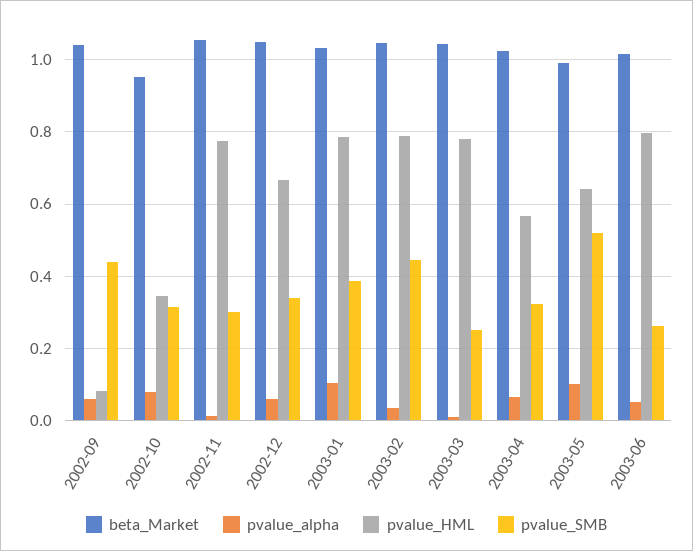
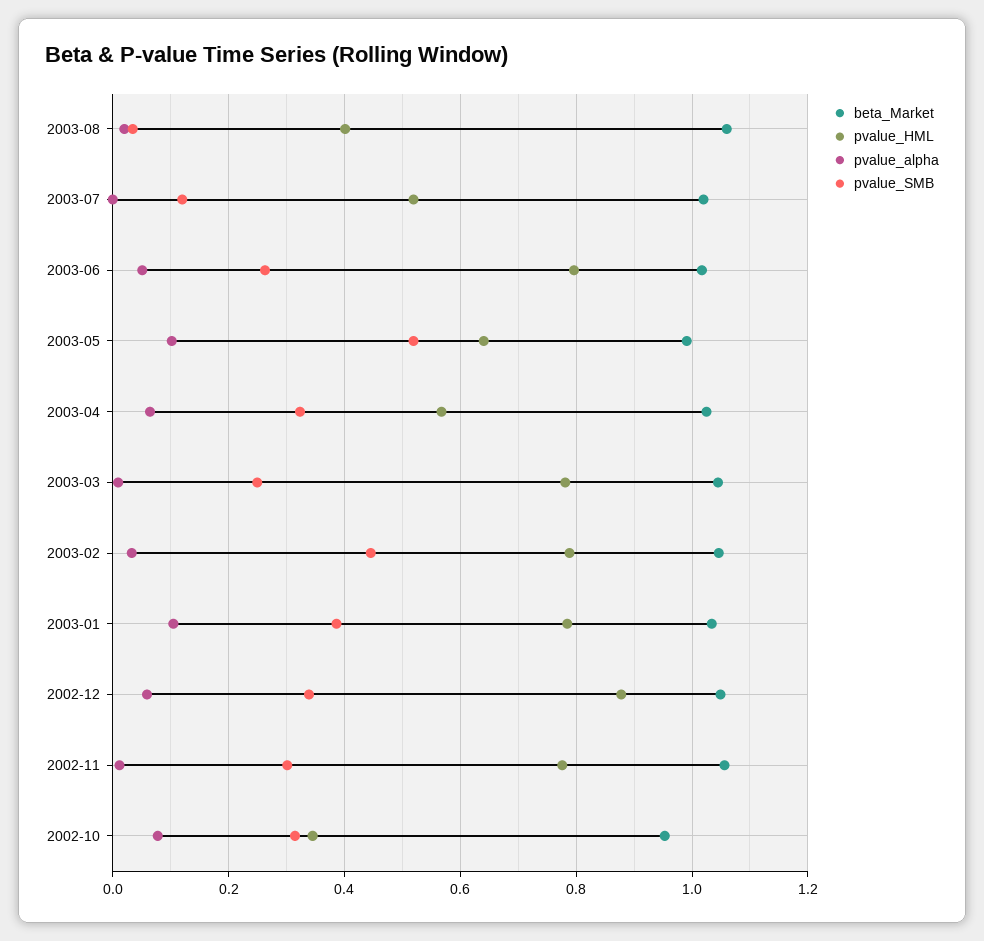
beta_Market, 2002-09: 1.04 -> none
pvalue_alpha, 2002-09: 0.06 -> none
pvalue_HML, 2002-09: 0.08 -> none
pvalue_SMB, 2002-09: 0.44 -> none
pvalue_HML, 2002-12: 0.66 -> 0.88
beta_Market, 2003-08: none -> 1.06
pvalue_HML, 2003-08: none -> 0.4
pvalue_alpha, 2003-08: none -> 0.02
pvalue_SMB, 2003-08: none -> 0.04
beta_Market, 2003-07: none -> 1.02
pvalue_HML, 2003-07: none -> 0.52
pvalue_alpha, 2003-07: none -> 0
pvalue_SMB, 2003-07: none -> 0.12

